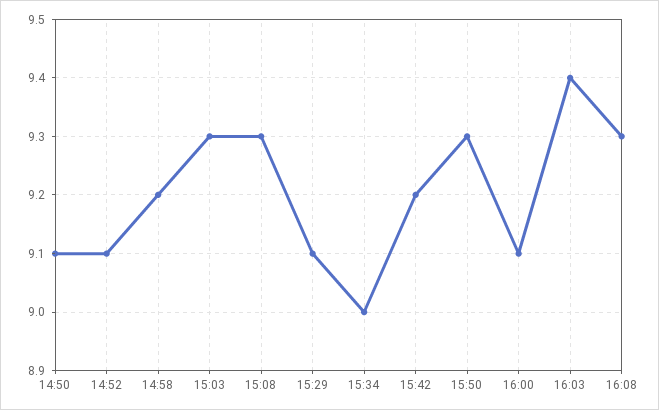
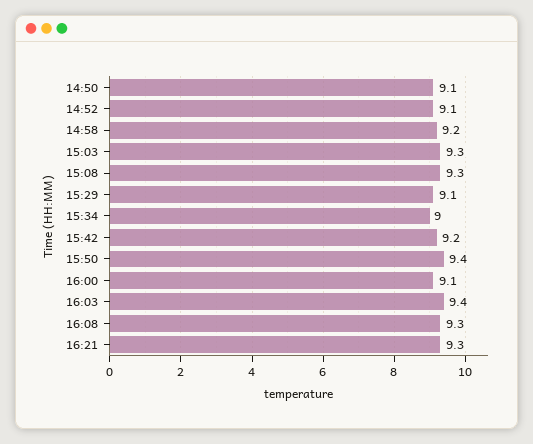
15:50: 9.3 -> 9.4
16:21: none -> 9.3

